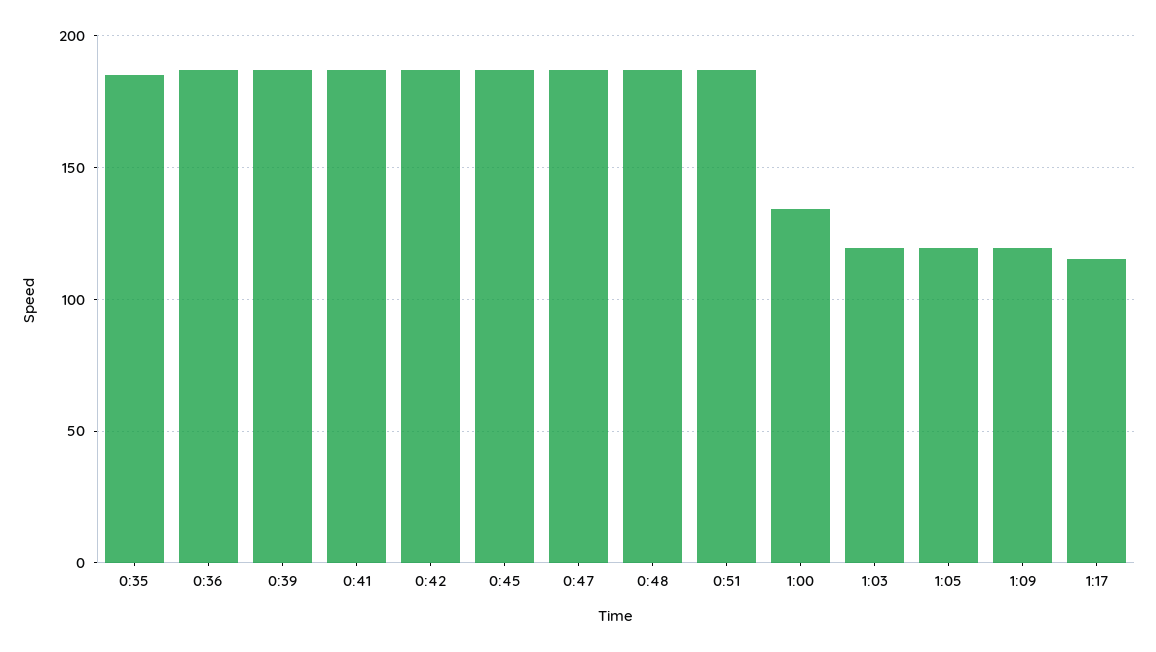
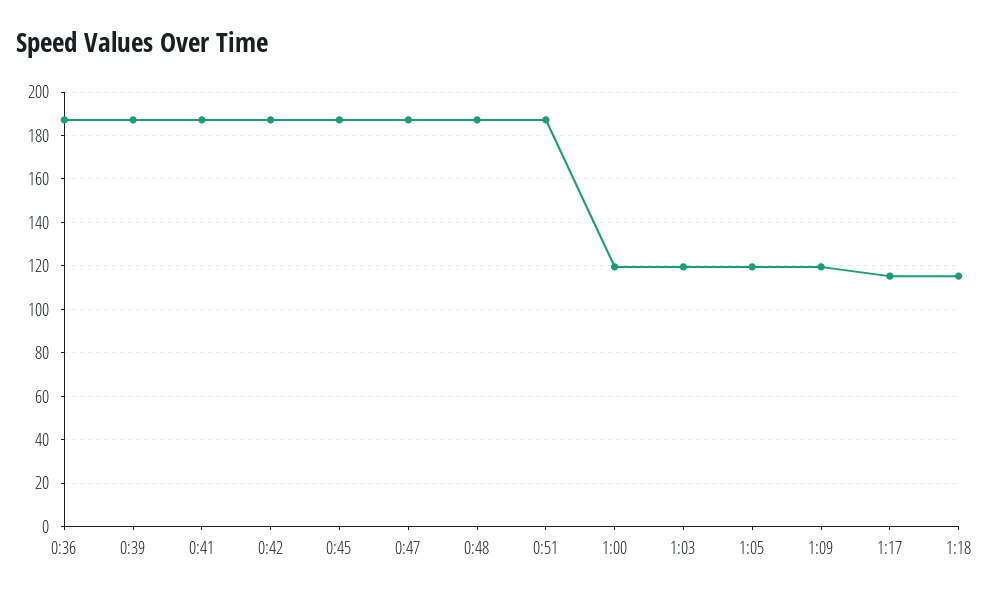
0:35: 185 -> none
1:00: 135 -> 120
1:18: none -> 115

